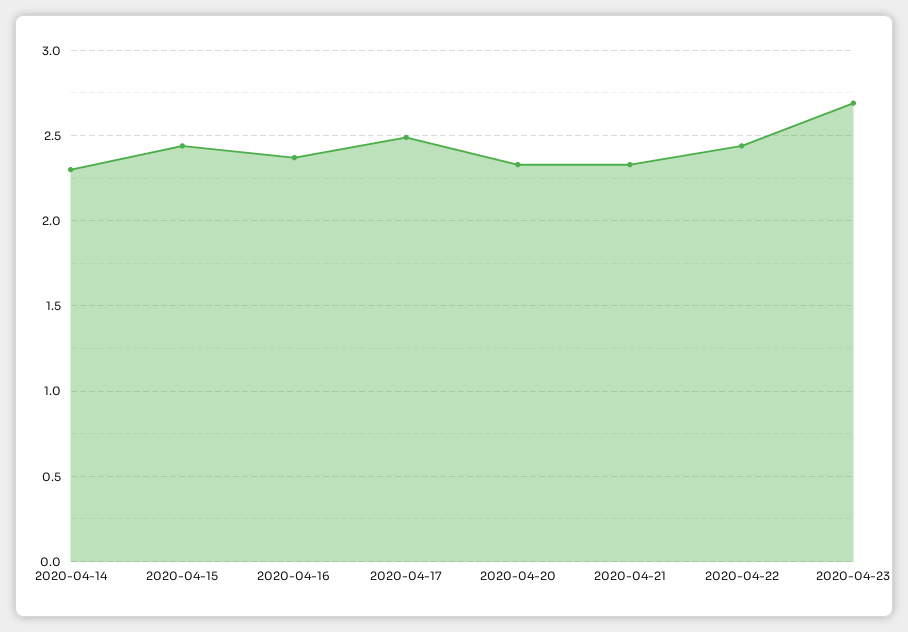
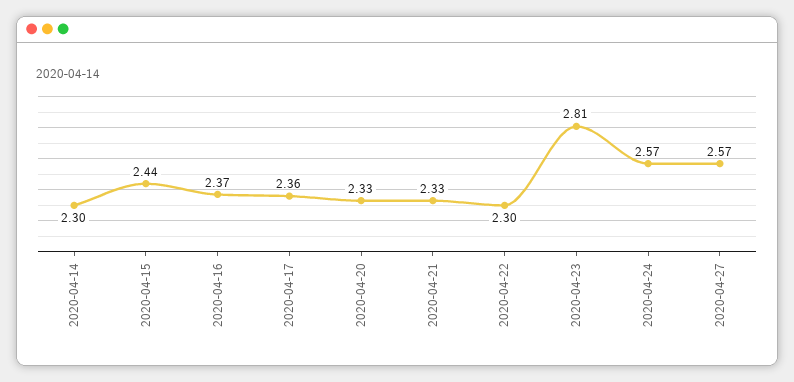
2020-04-17: 2.5 -> 2.36
2020-04-22: 2.45 -> 2.3
2020-04-23: 2.7 -> 2.81
2020-04-24: none -> 2.57
2020-04-27: none -> 2.57

